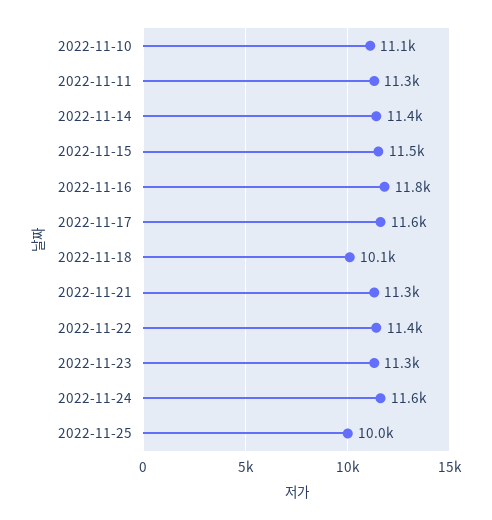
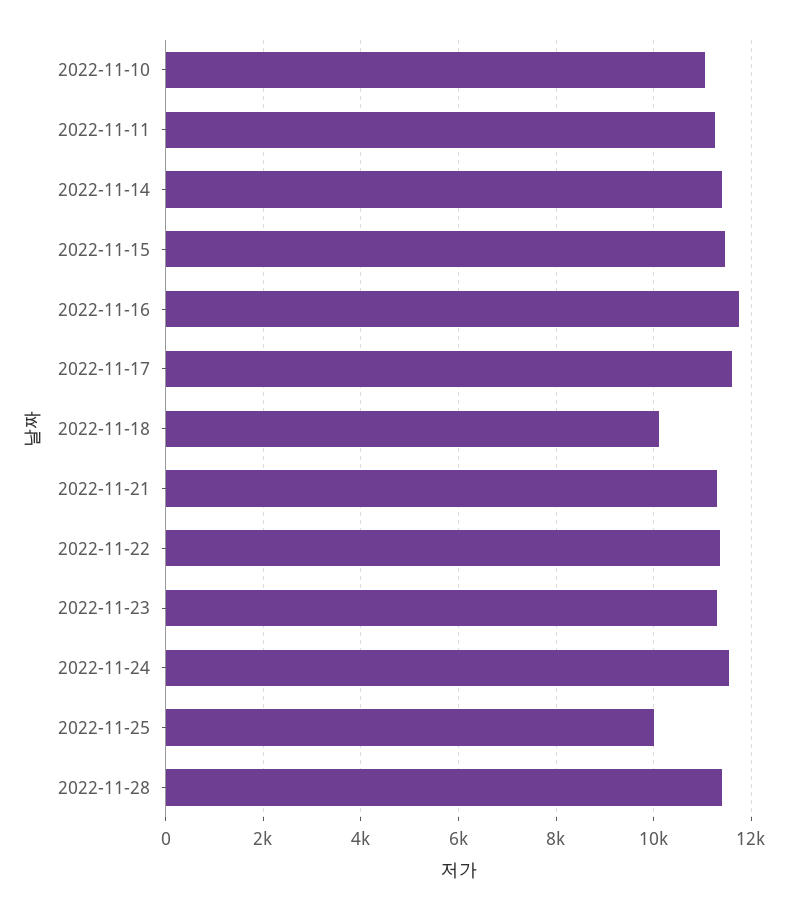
2022-11-28: none -> 11400

